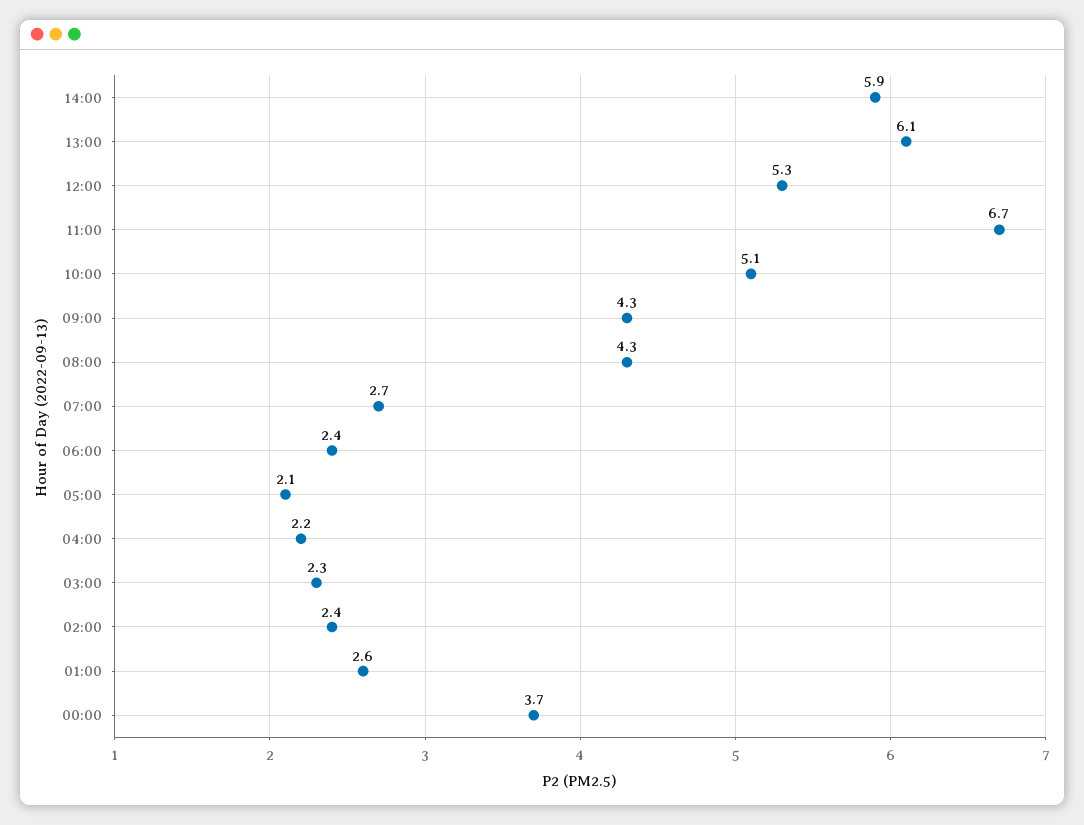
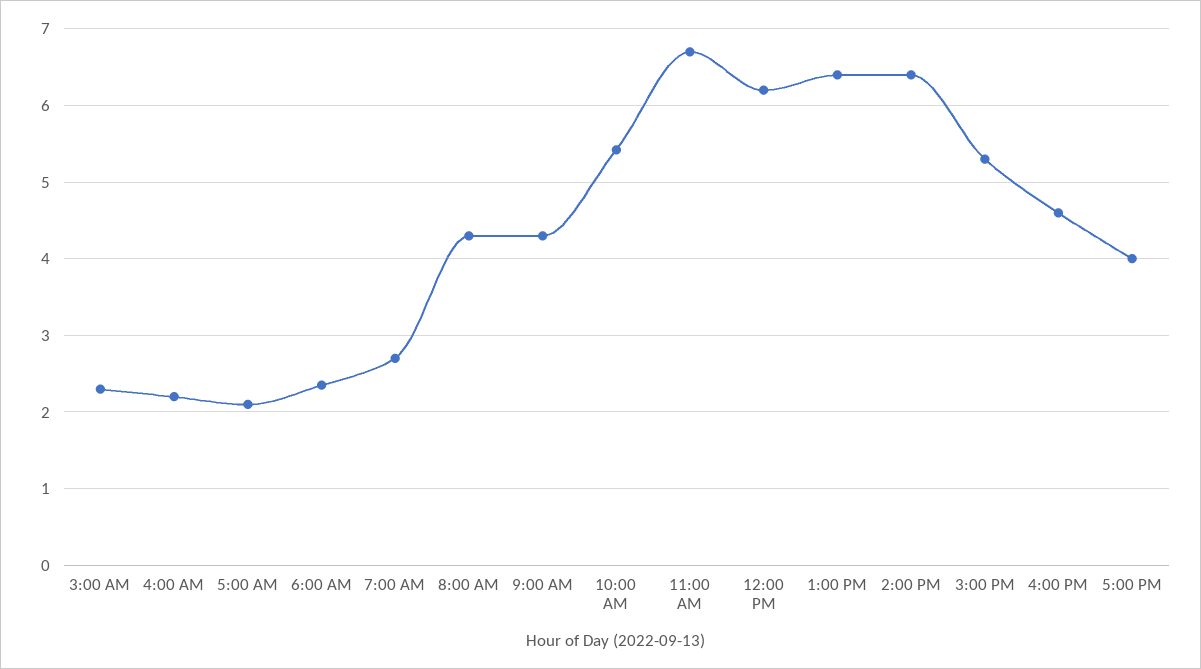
14:00: 5.9 -> 6.4
13:00: 6.1 -> 6.4
12:00: 5.3 -> 6.2
10:00: 5.1 -> 5.4
02:00: 2.4 -> none
01:00: 2.6 -> none
00:00: 3.7 -> none
3:00 PM: none -> 5.3
4:00 PM: none -> 4.6
5:00 PM: none -> 4

